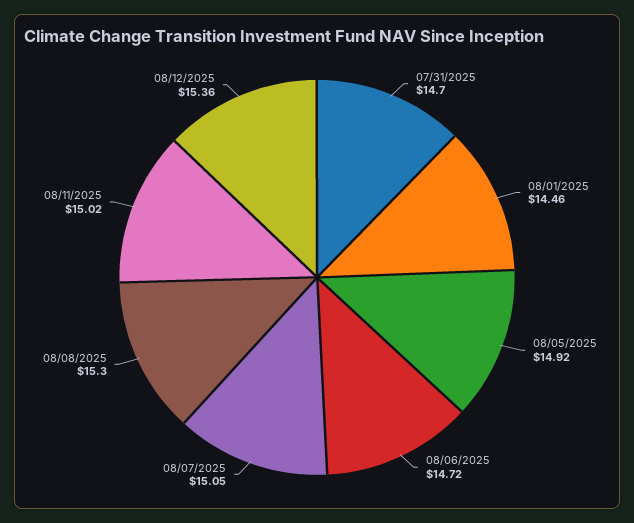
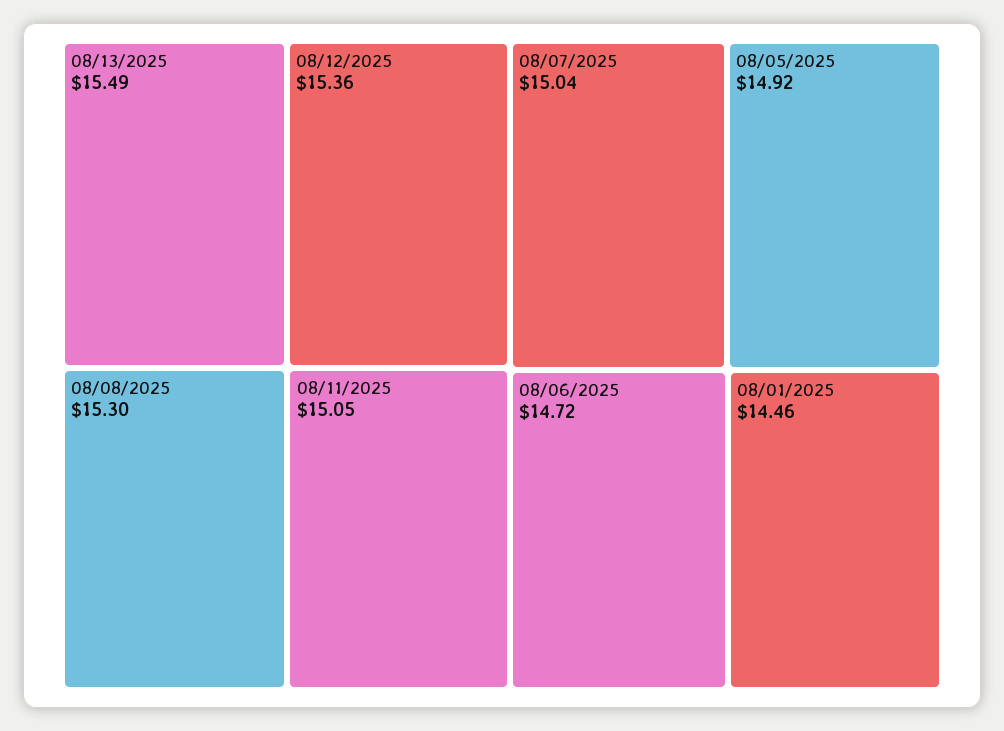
07/31/2025: 14.7 -> none
08/07/2025: 15.05 -> 15.04
08/11/2025: 15.02 -> 15.05
08/13/2025: none -> 15.49

